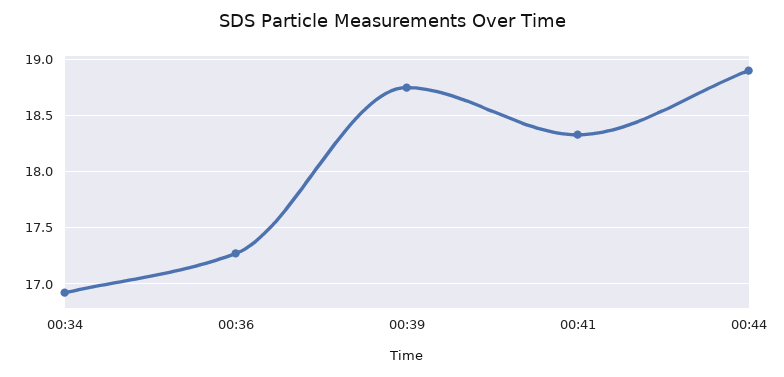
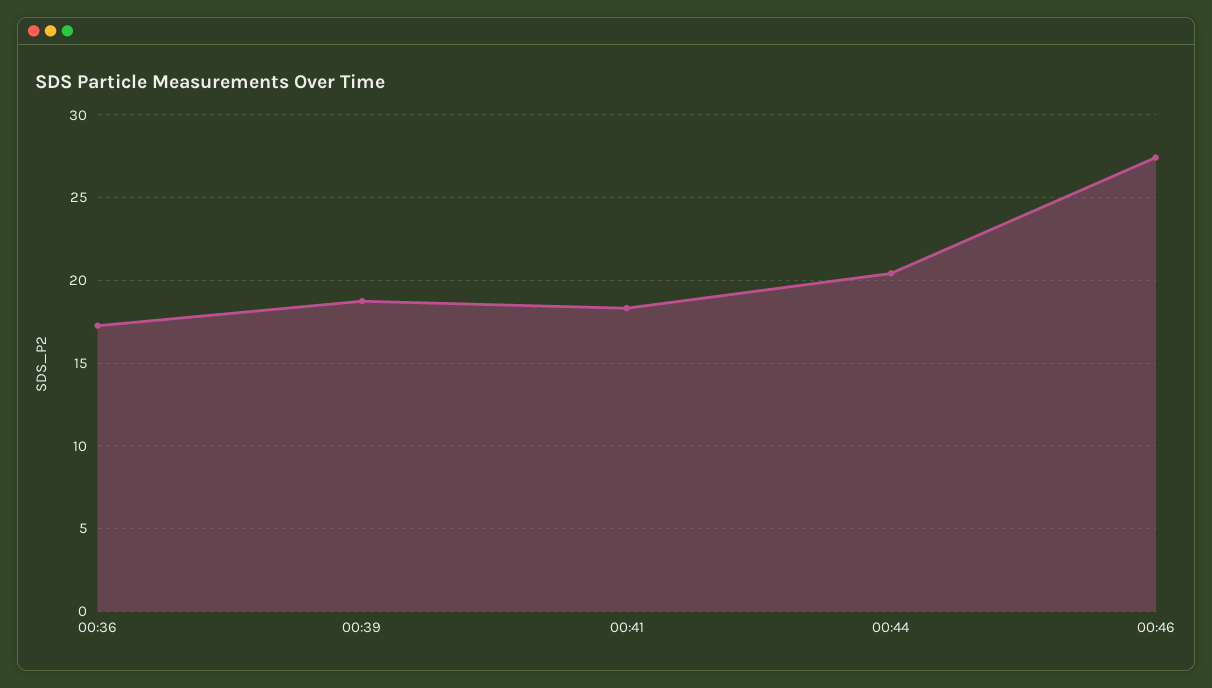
00:34: 16.9 -> none
00:44: 18.9 -> 20.5
00:46: none -> 27.5

